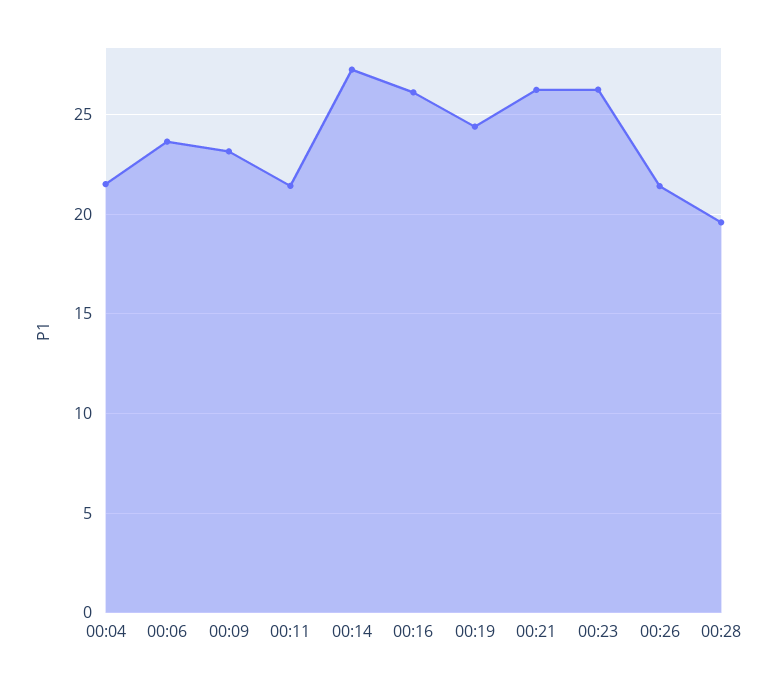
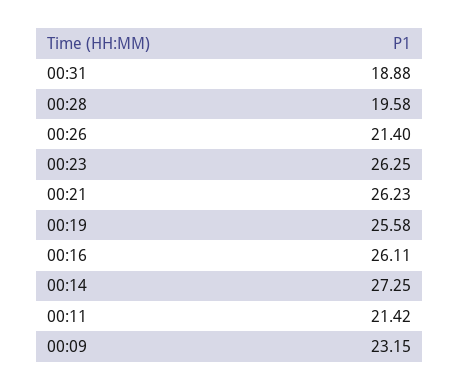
00:04: 21.5 -> none
00:06: 23.5 -> none
00:19: 24.5 -> 25.58
00:31: none -> 18.88

